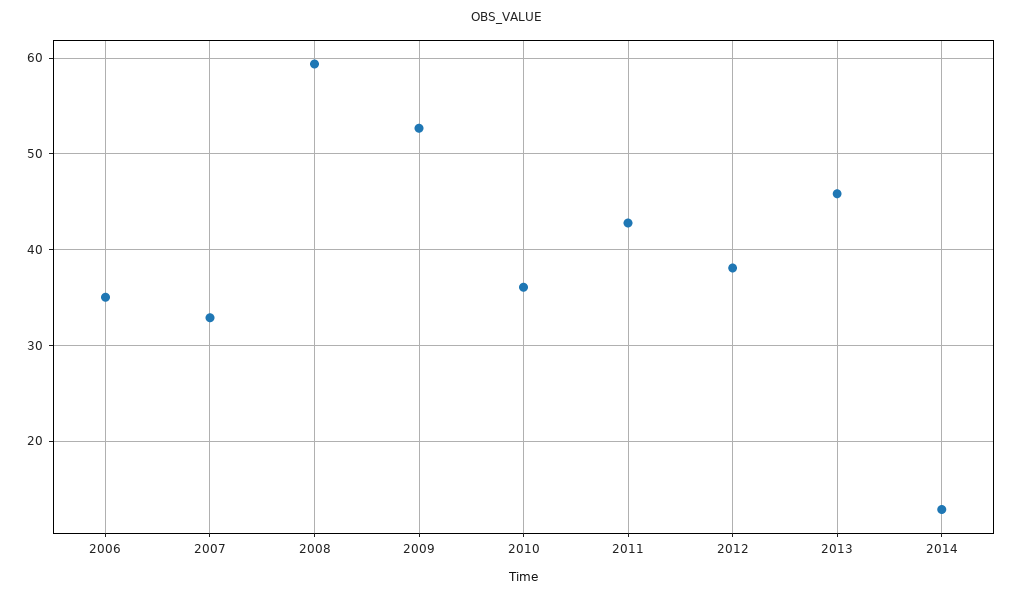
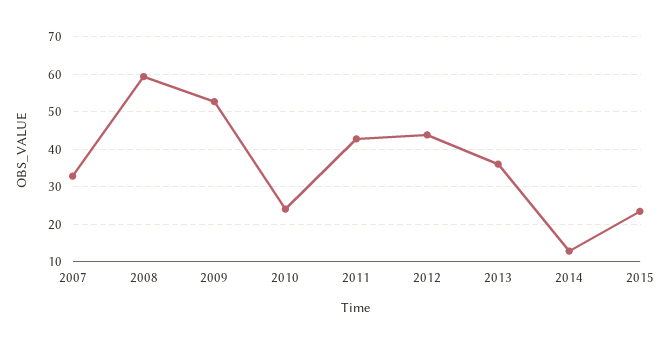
2006: 35 -> none
2010: 36 -> 24
2012: 38 -> 44
2013: 46 -> 36
2015: none -> 24

